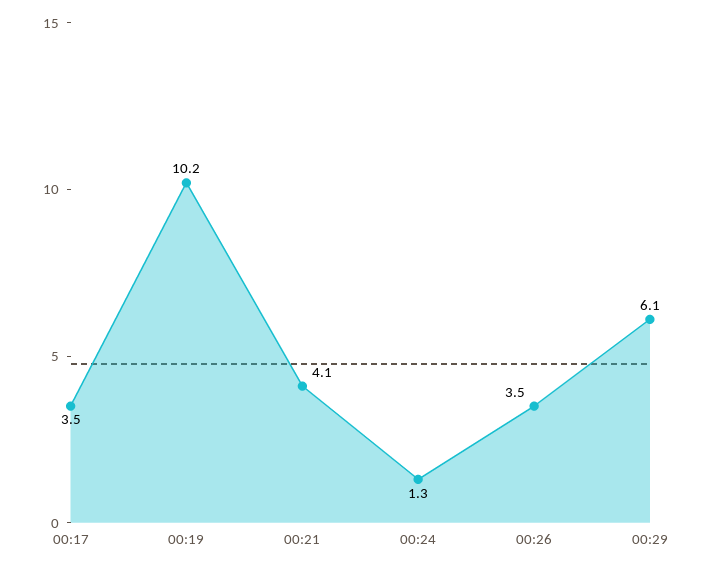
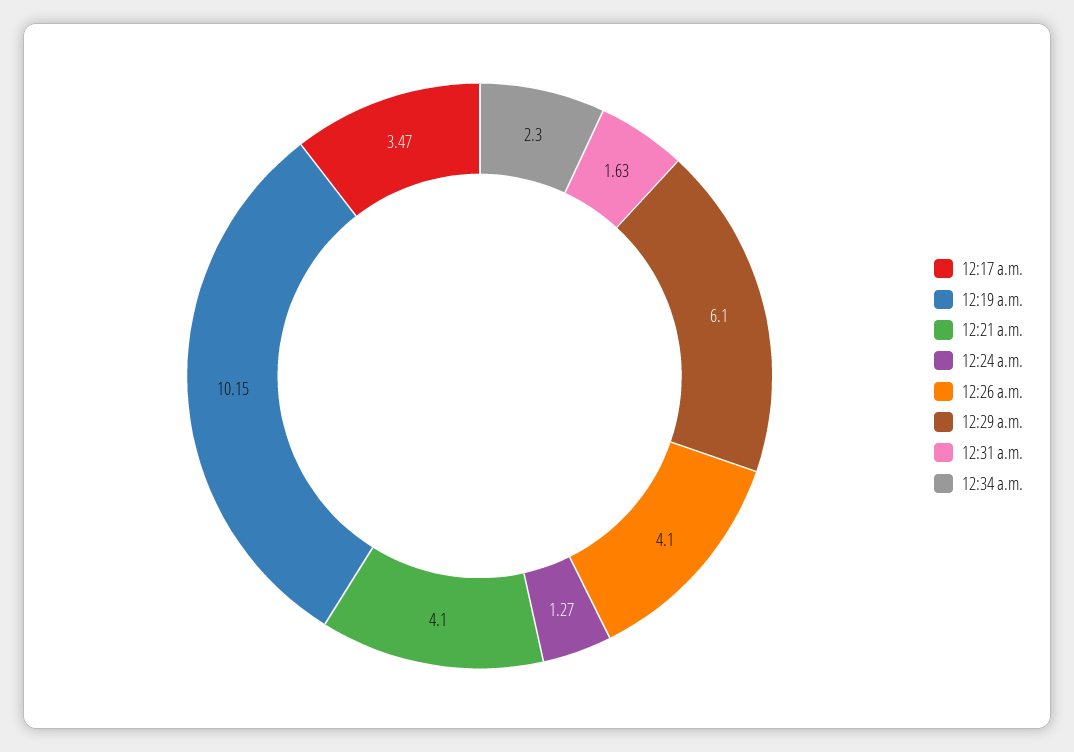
00:26: 3.5 -> 4.1
12:31 a.m.: none -> 1.63
12:34 a.m.: none -> 2.3

